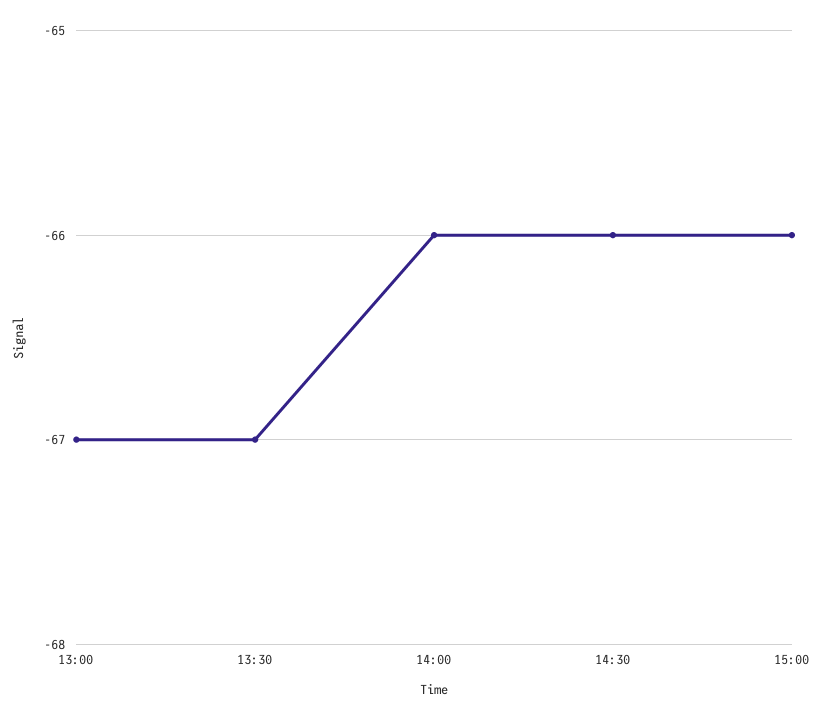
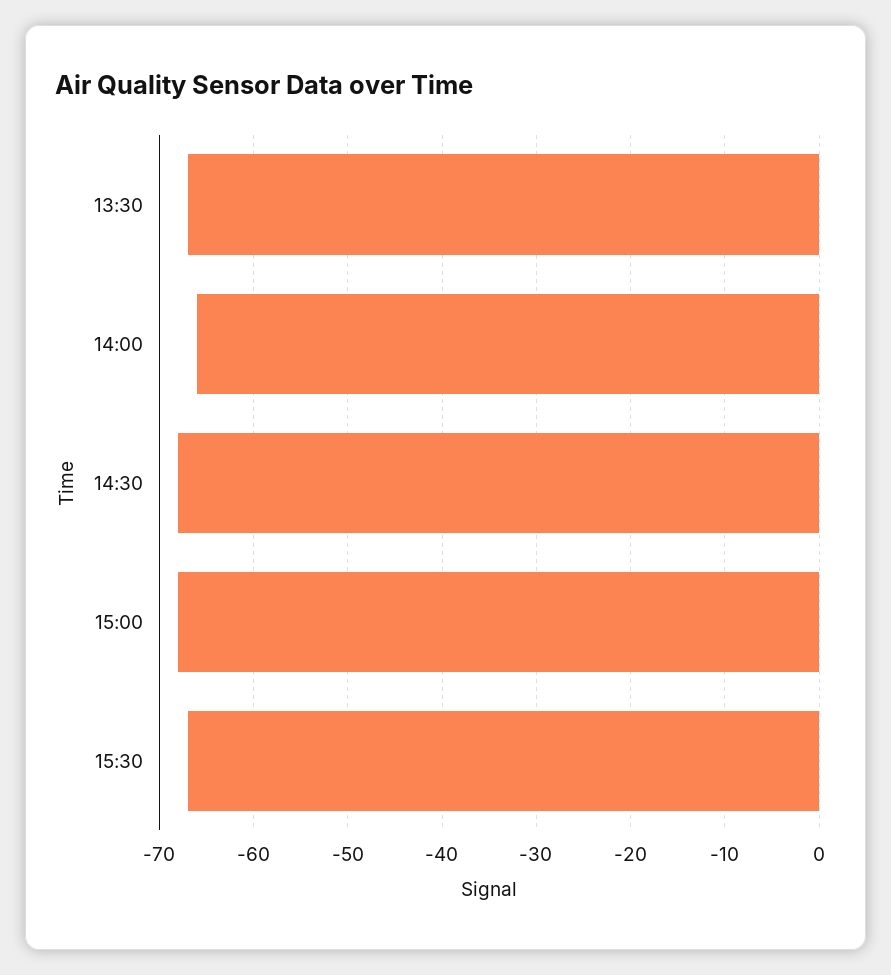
13:00: -67 -> none
14:30: -66 -> -68
15:00: -66 -> -68
15:30: none -> -67

